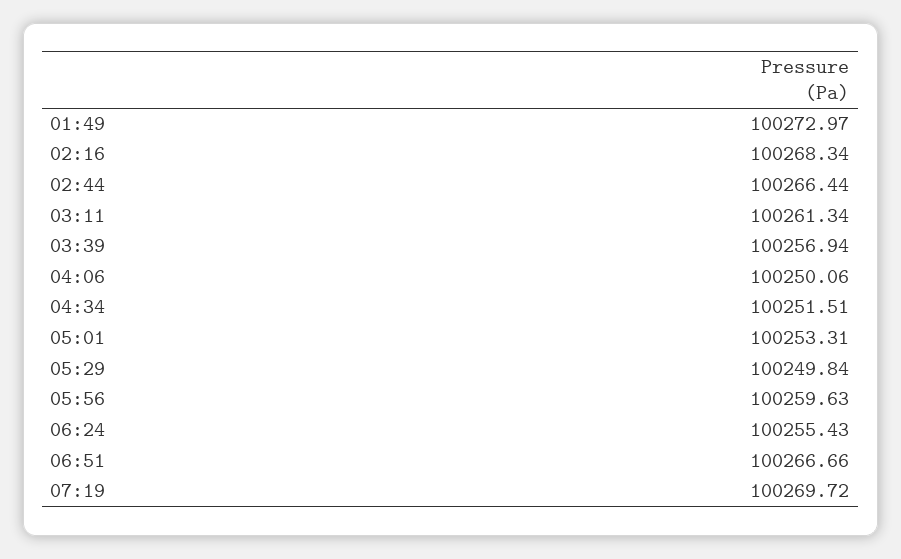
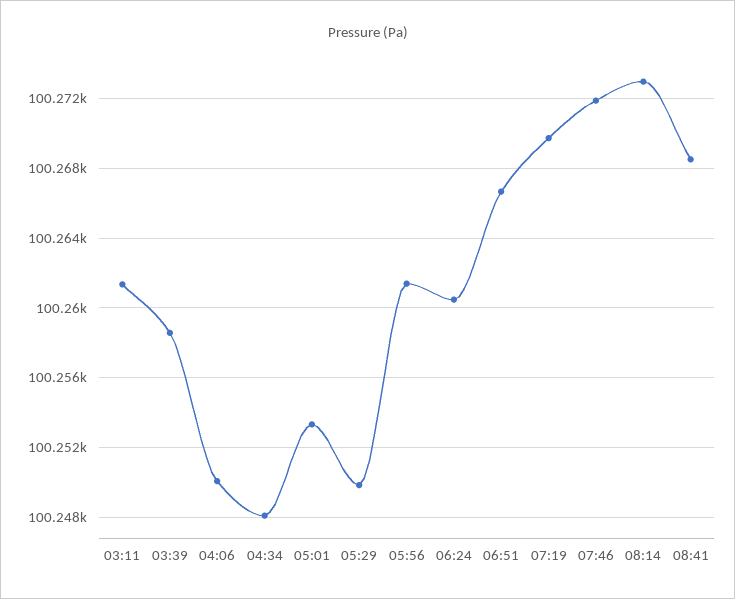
01:49: 100272.97 -> none
02:16: 100268.34 -> none
02:44: 100266.44 -> none
03:39: 100256.94 -> 100258.5
04:34: 100251.51 -> 100248
05:56: 100259.63 -> 100261.5
06:24: 100255.43 -> 100260.5
07:46: none -> 100272
08:14: none -> 100273
08:41: none -> 100268.5

